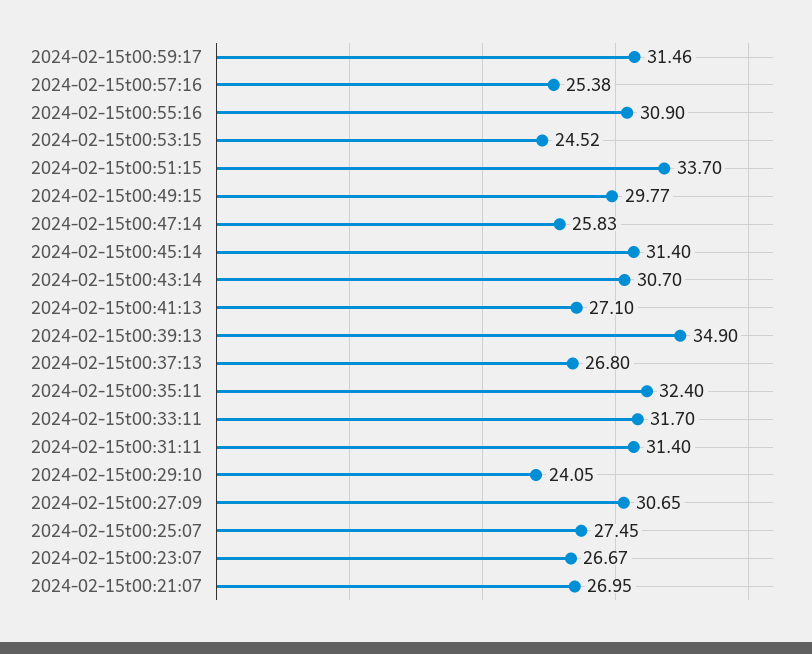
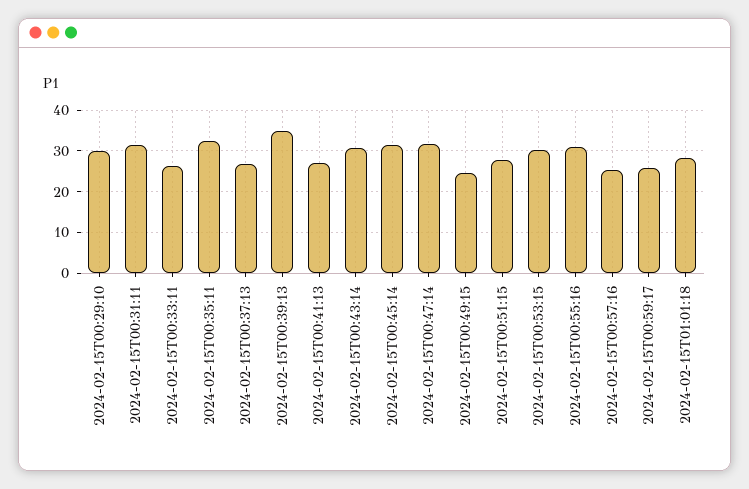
2024-02-15t00:59:17: 31.46 -> 26
2024-02-15t00:53:15: 24.52 -> 30
2024-02-15t00:51:15: 33.7 -> 28
2024-02-15t00:49:15: 29.77 -> 24
2024-02-15t00:47:14: 25.83 -> 32
2024-02-15t00:33:11: 31.7 -> 26
2024-02-15t00:29:10: 24.05 -> 30
2024-02-15t00:27:09: 30.65 -> none
2024-02-15t00:25:07: 27.45 -> none
2024-02-15t00:23:07: 26.67 -> none
2024-02-15t00:21:07: 26.95 -> none
2024-02-15T01:01:18: none -> 28

